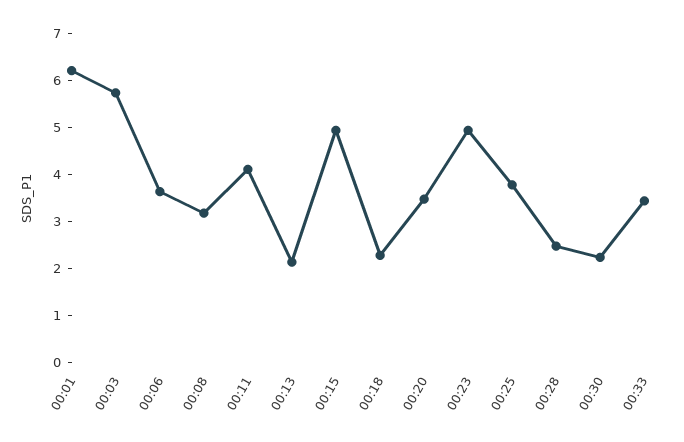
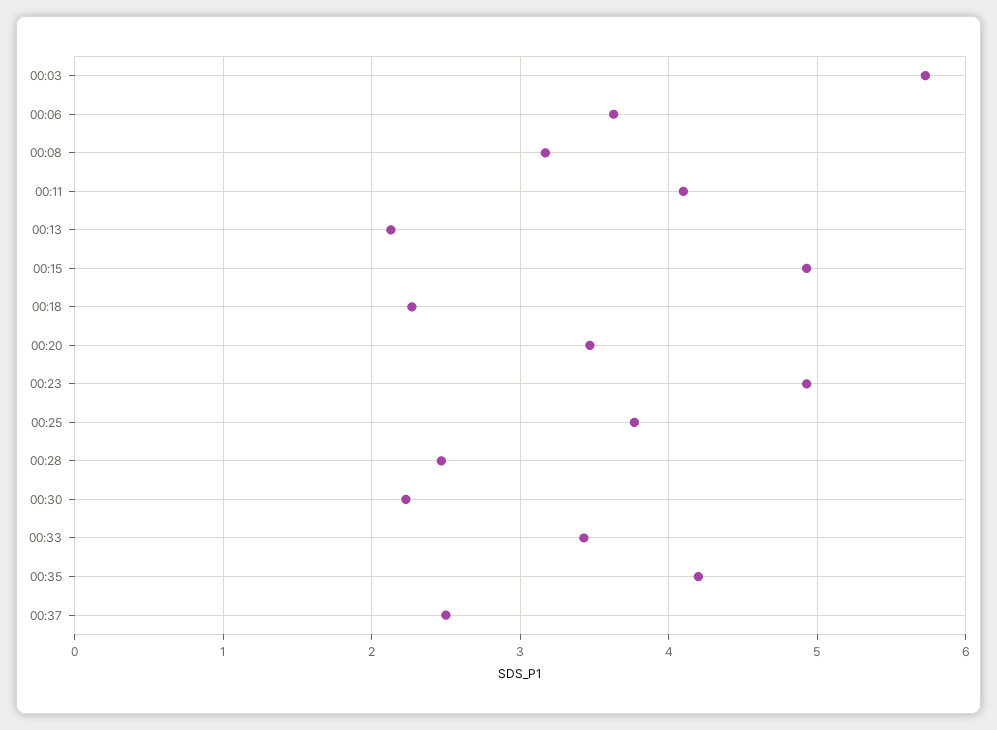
00:01: 6.2 -> none
00:35: none -> 4.2
00:37: none -> 2.5

